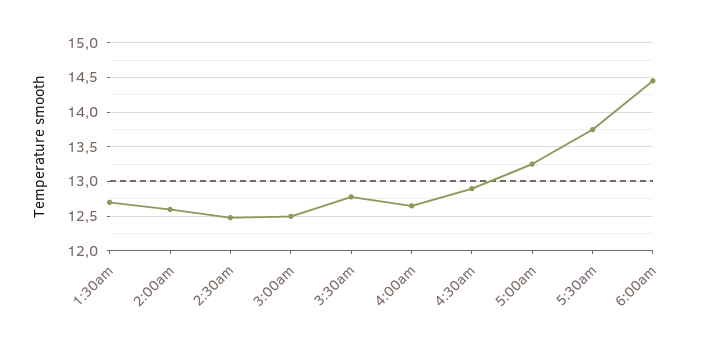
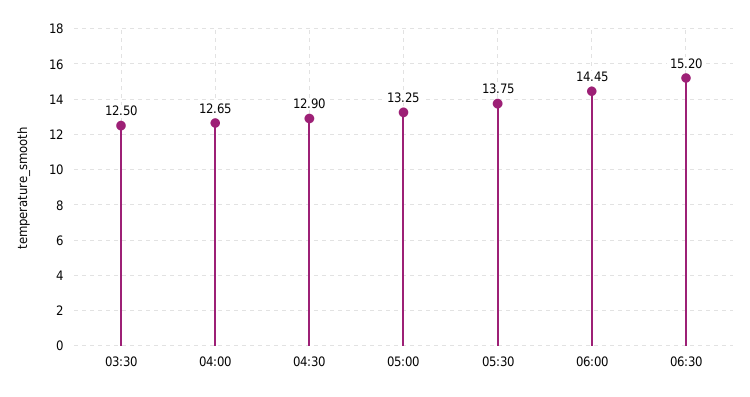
1:30am: 12.7 -> none
2:00am: 12.6 -> none
2:30am: 12.5 -> none
3:00am: 12.5 -> none
3:30am: 12.8 -> 12.5
06:30: none -> 15.2

